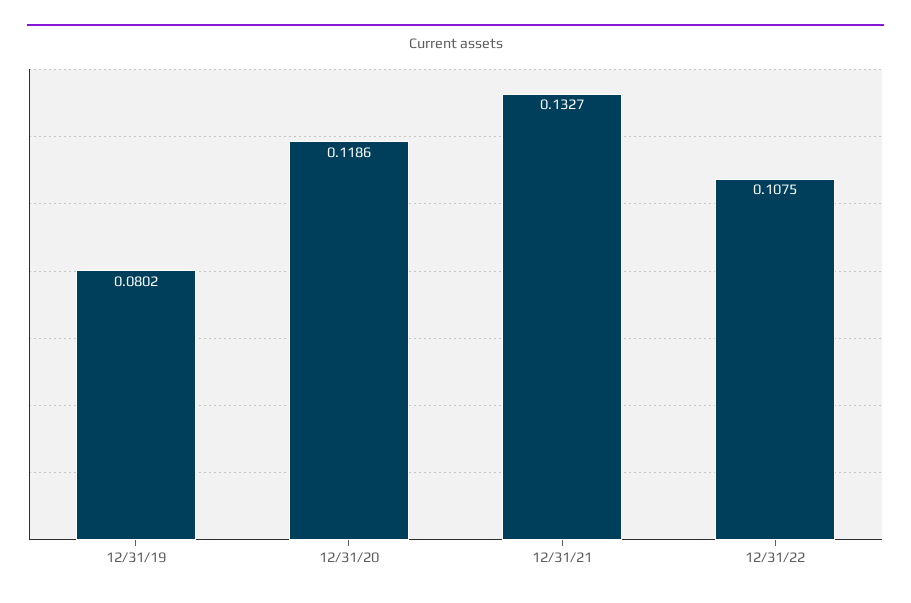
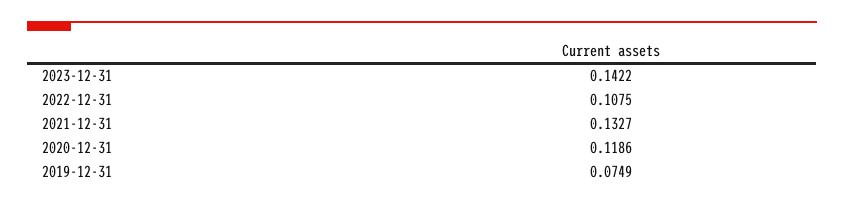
12/31/19: 0.0802 -> 0.0749
2023-12-31: none -> 0.1422

